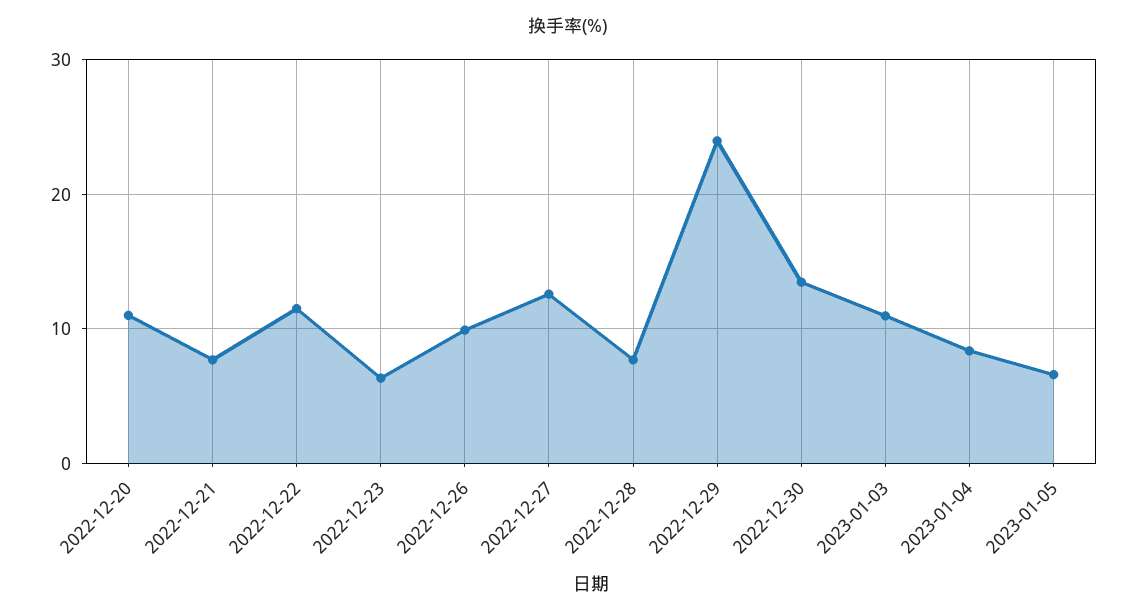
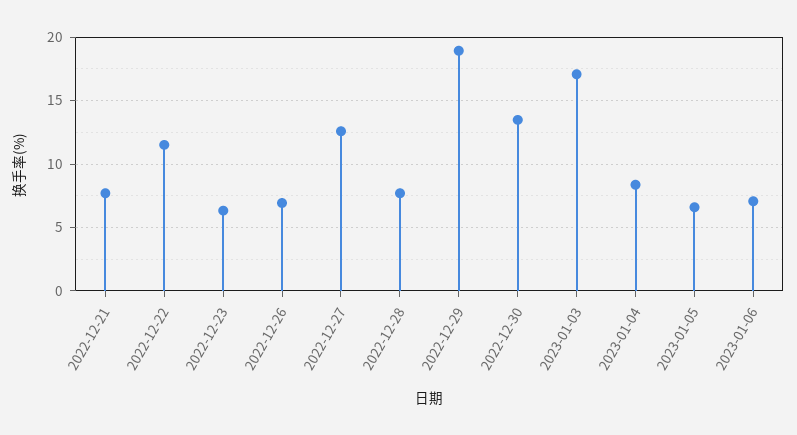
2022-12-20: 11 -> none
2022-12-26: 10 -> 7
2022-12-29: 24 -> 19
2023-01-03: 11 -> 17
2023-01-06: none -> 7

